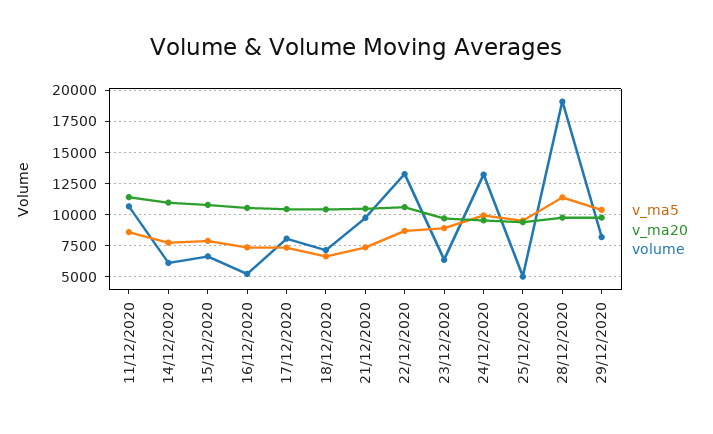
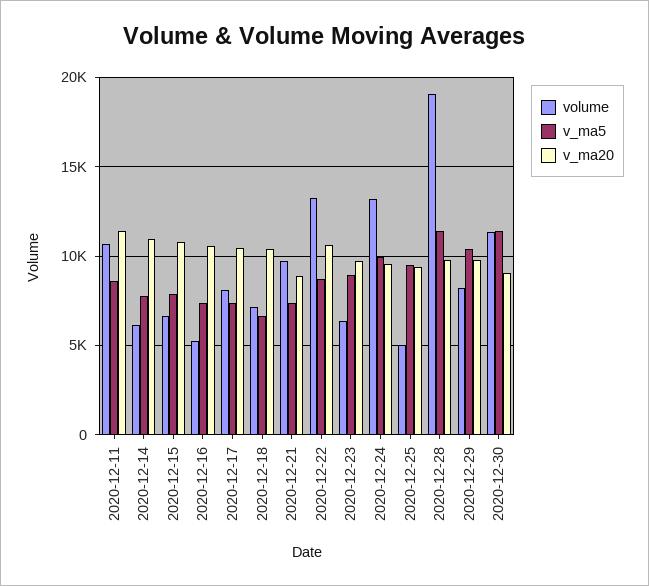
v_ma20, 21/12/2020: 10500 -> 9000
volume, 2020-12-30: none -> 11500
v_ma5, 2020-12-30: none -> 11500
v_ma20, 2020-12-30: none -> 9000

